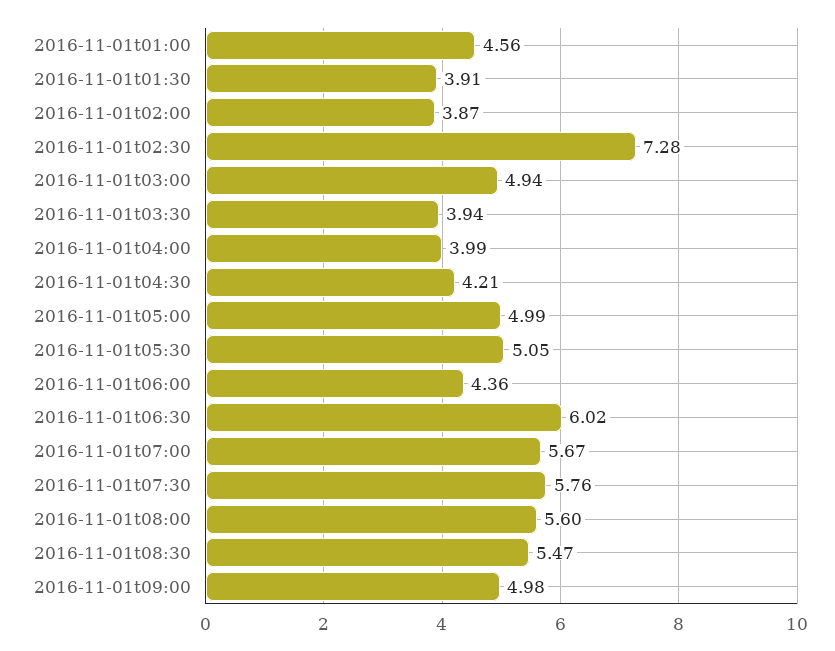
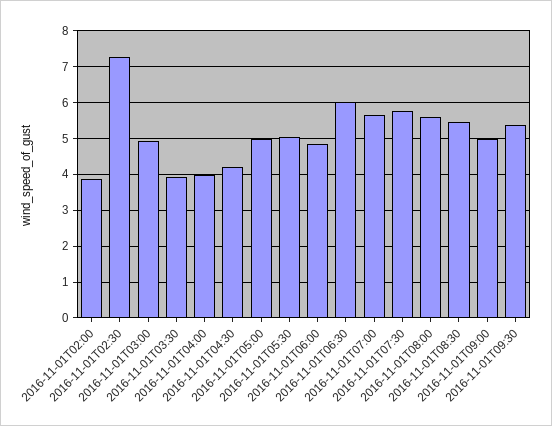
2016-11-01t01:00: 4.56 -> none
2016-11-01t01:30: 3.91 -> none
2016-11-01t06:00: 4.36 -> 4.8
2016-11-01T09:30: none -> 5.4

